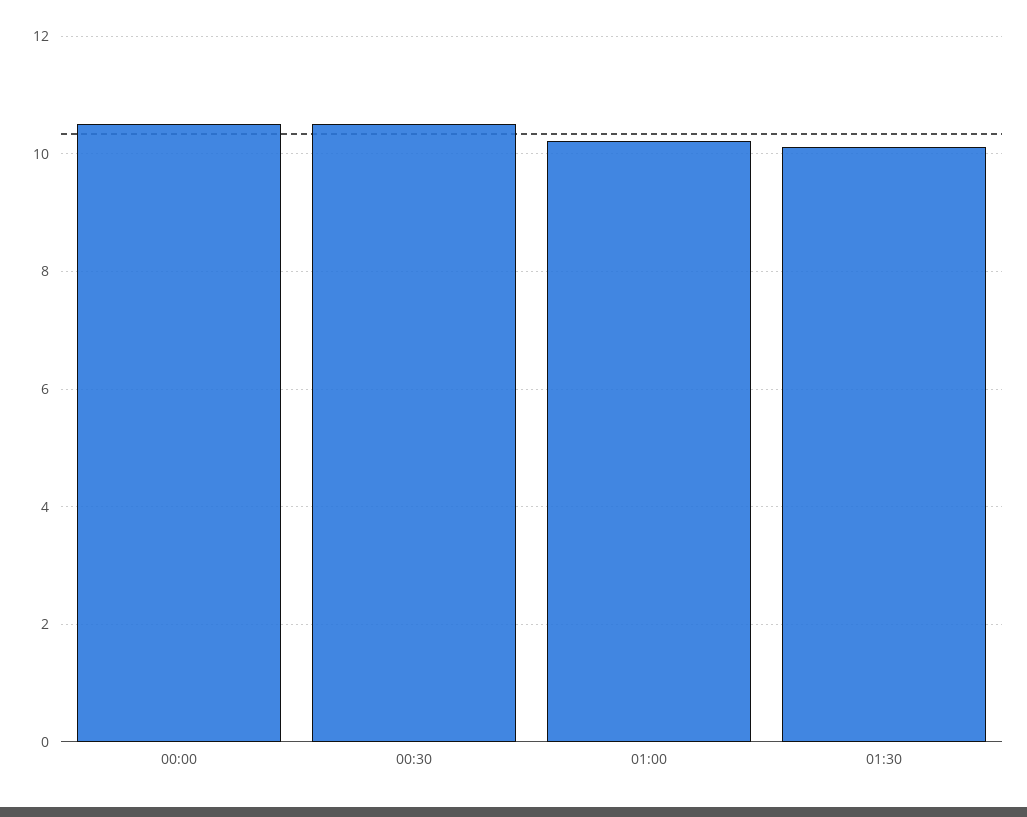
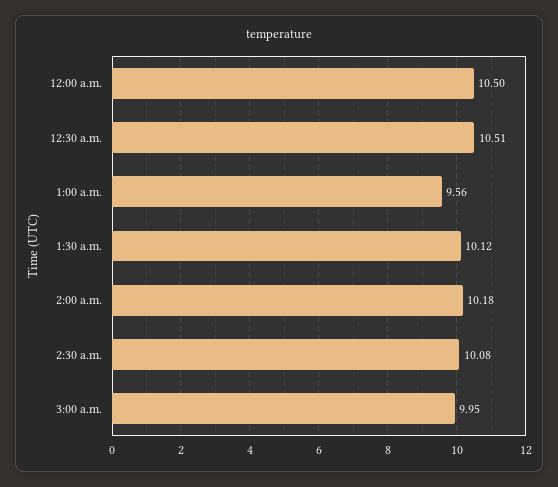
01:00: 10.2 -> 9.56
2:00 a.m.: none -> 10.18
2:30 a.m.: none -> 10.08
3:00 a.m.: none -> 9.95

